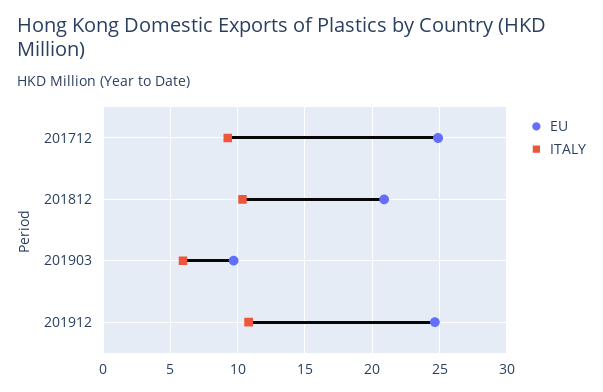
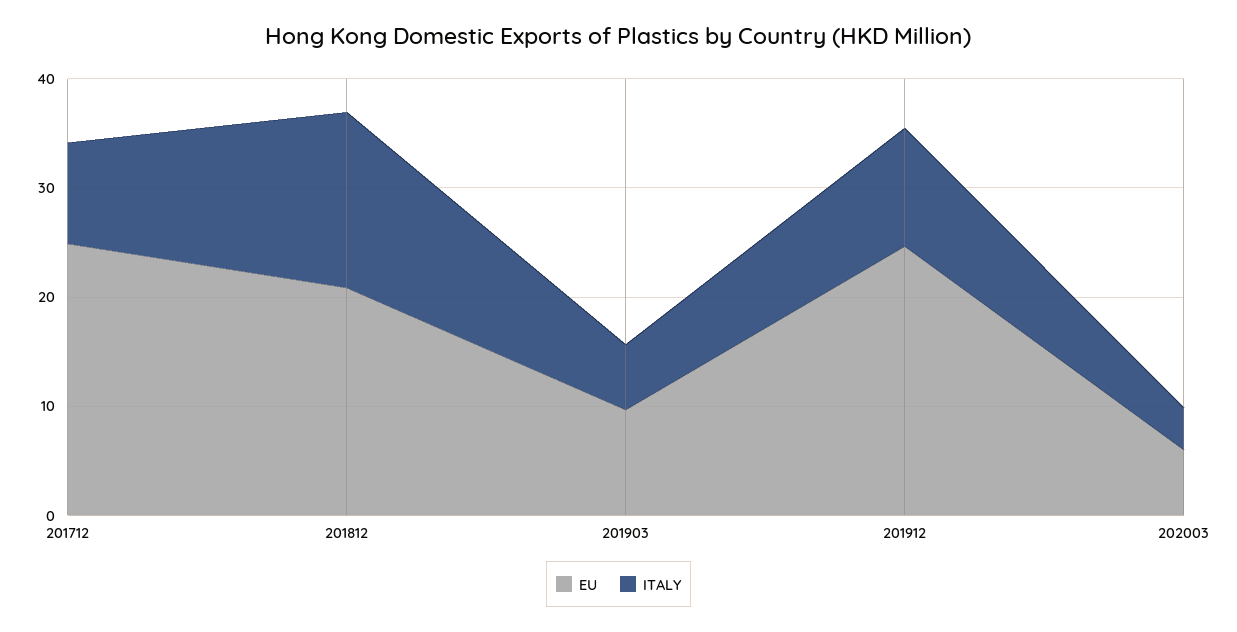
ITALY, 201812: 10.5 -> 16
EU, 202003: none -> 6
ITALY, 202003: none -> 4

